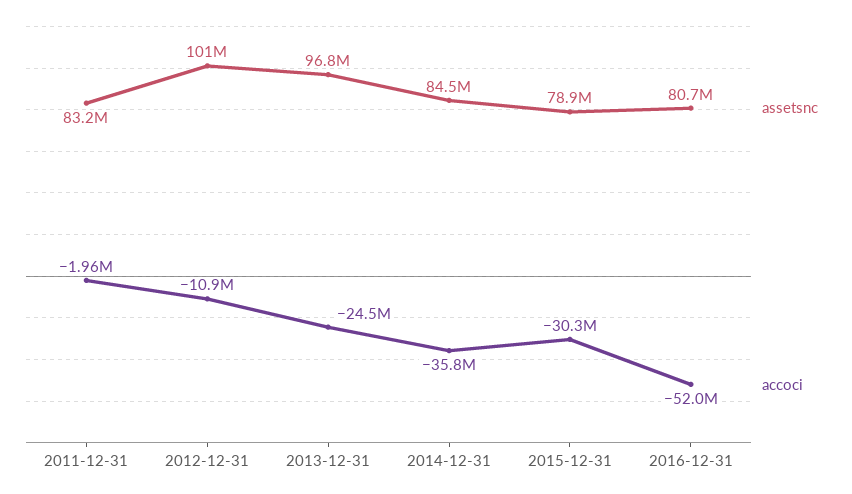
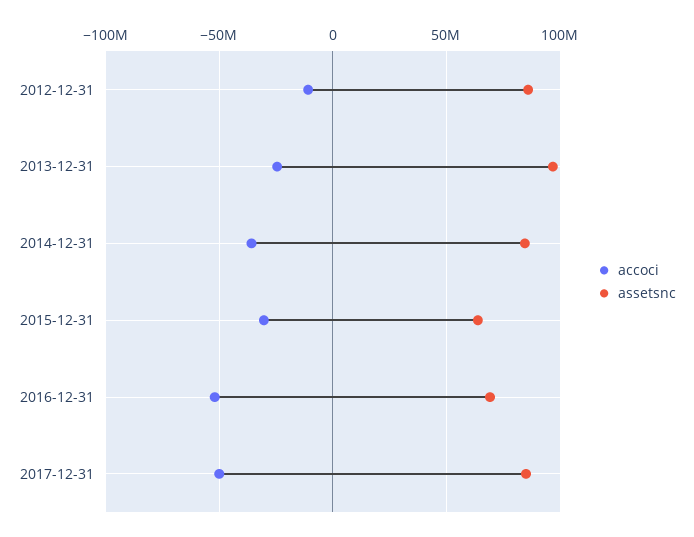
assetsnc, 2011-12-31: 83200000 -> none
accoci, 2011-12-31: -1960000 -> none
assetsnc, 2012-12-31: 101000000 -> 85000000
assetsnc, 2015-12-31: 78900000 -> 65000000
assetsnc, 2016-12-31: 80700000 -> 70000000
accoci, 2017-12-31: none -> -50000000
assetsnc, 2017-12-31: none -> 85000000

